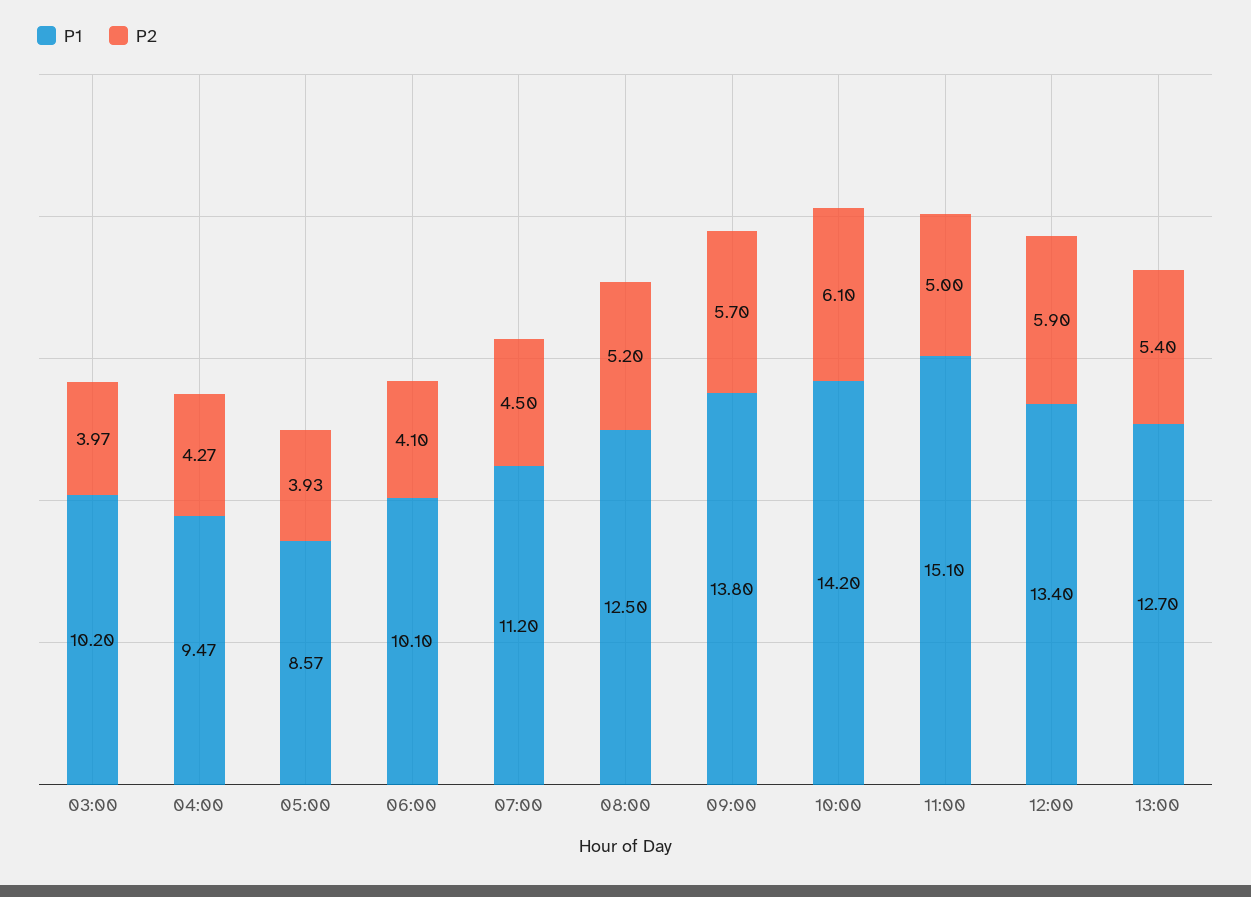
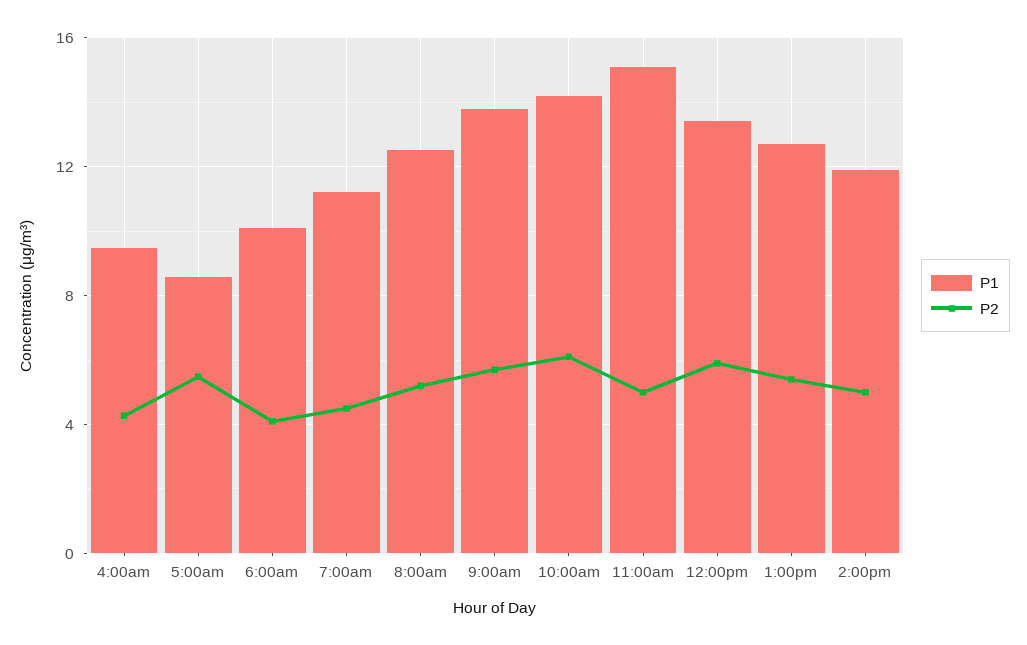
P1, 03:00: 10.2 -> none
P2, 03:00: 3.97 -> none
P2, 05:00: 3.93 -> 5.5
P1, 2:00pm: none -> 12
P2, 2:00pm: none -> 5

